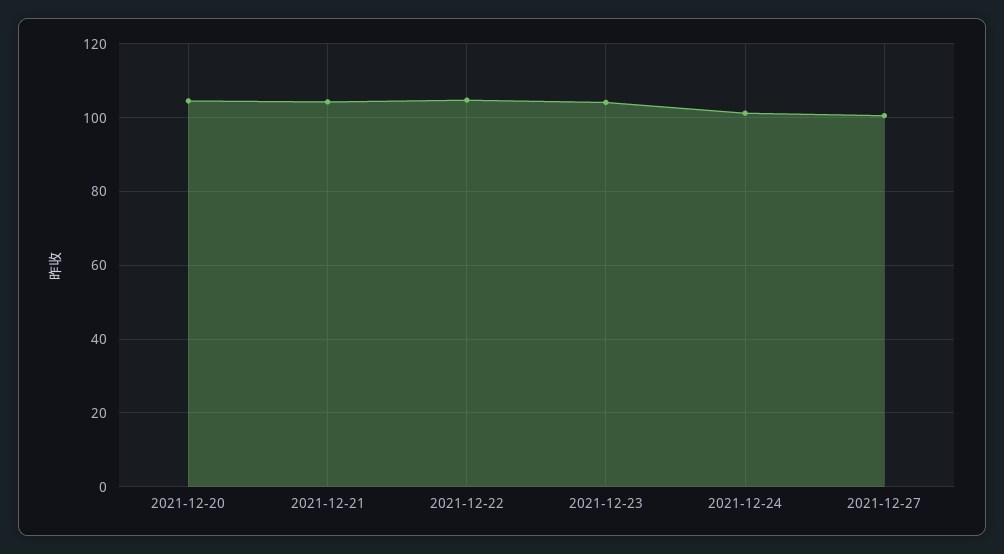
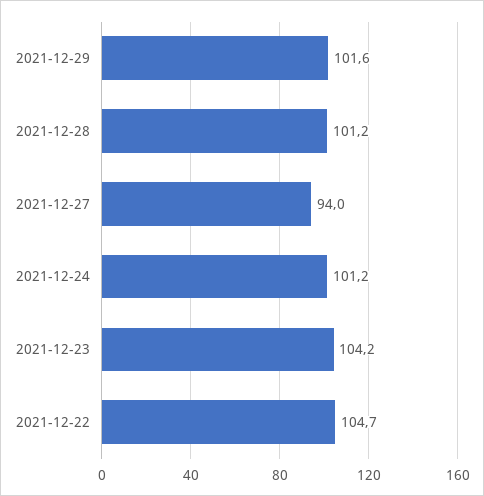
2021-12-20: 104 -> none
2021-12-21: 104 -> none
2021-12-27: 100 -> 94
2021-12-29: none -> 101.6
2021-12-28: none -> 101.2

